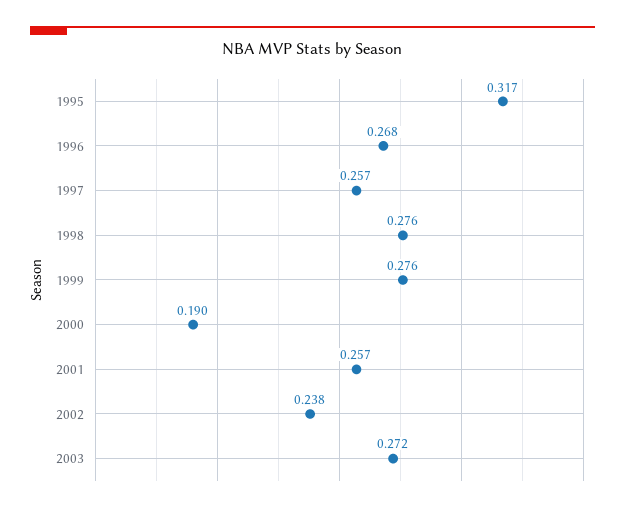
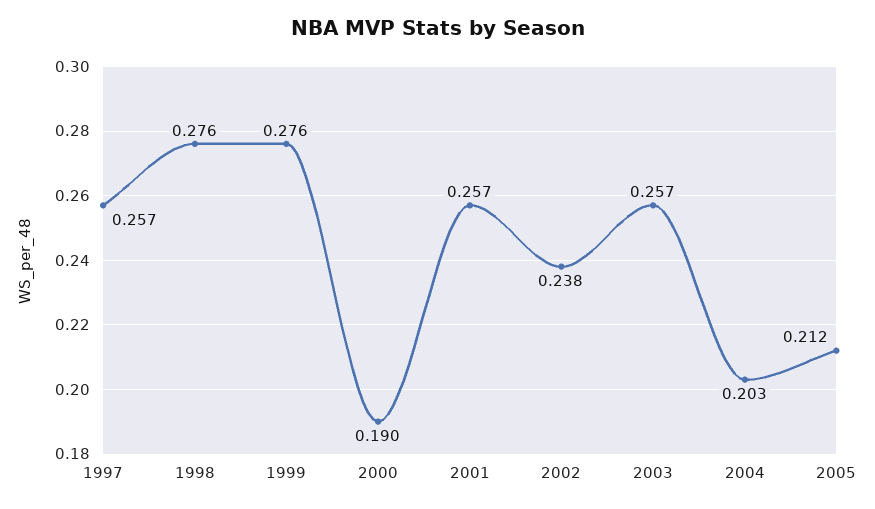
1995: 0.317 -> none
1996: 0.268 -> none
2003: 0.272 -> 0.257
2004: none -> 0.203
2005: none -> 0.212

